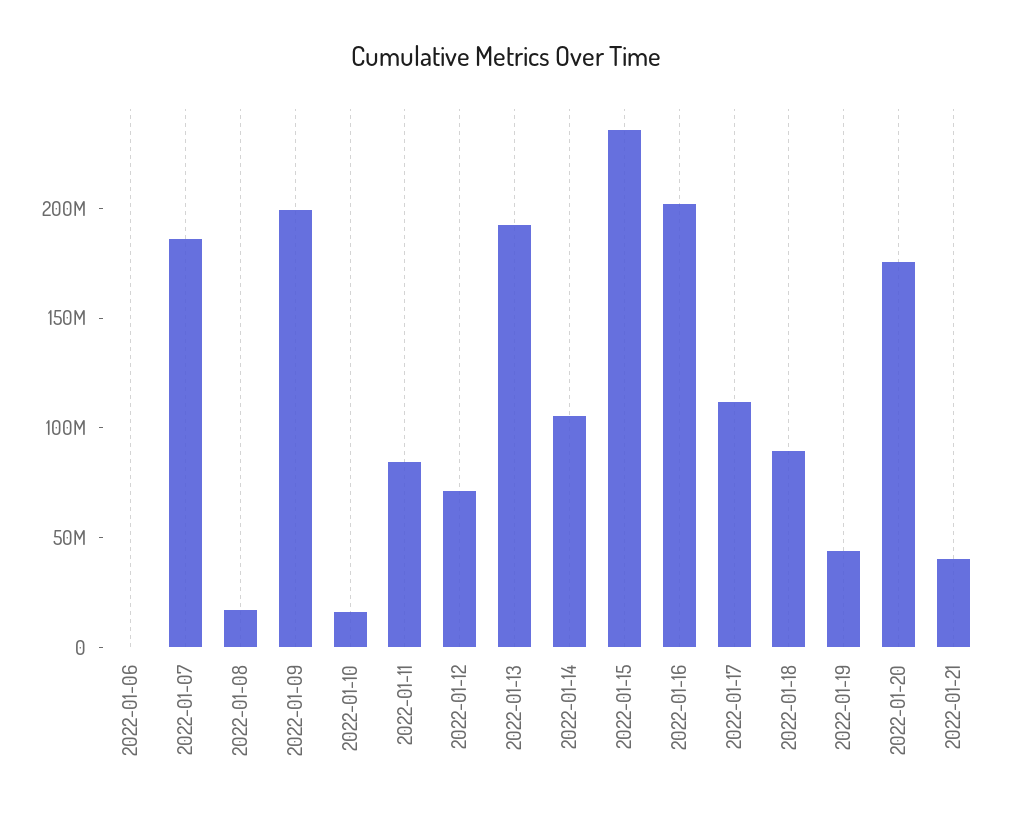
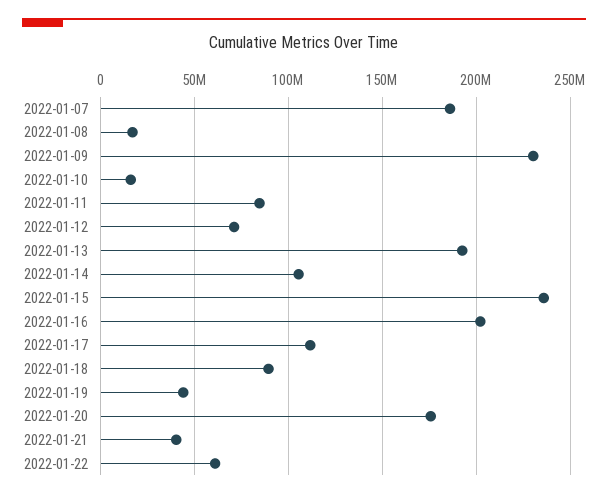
2022-01-06: 0 -> none
2022-01-09: 200000000 -> 230000000
2022-01-22: none -> 60000000

